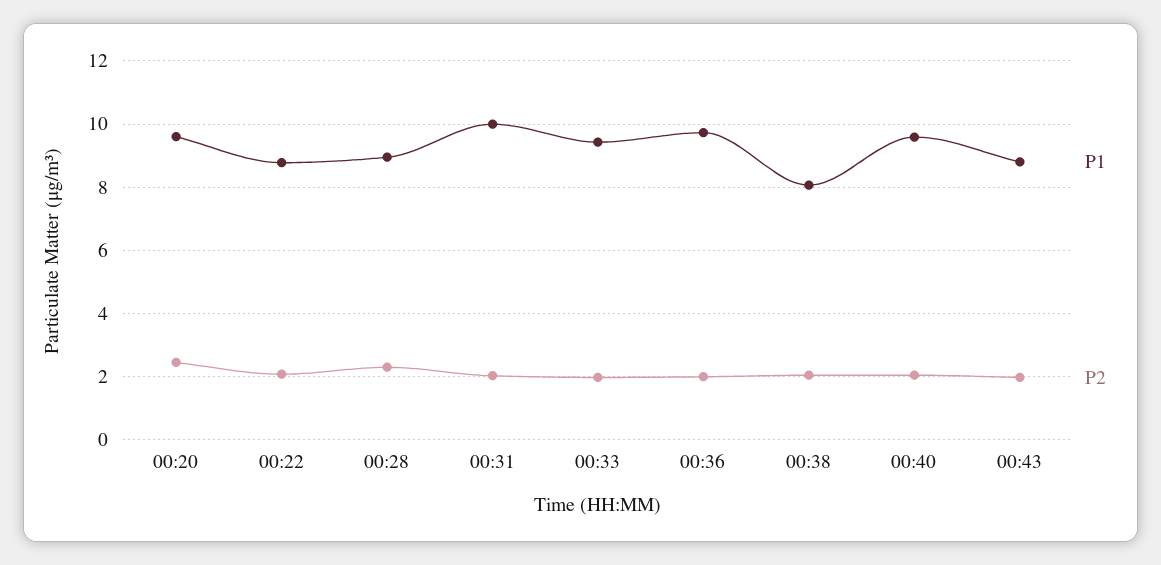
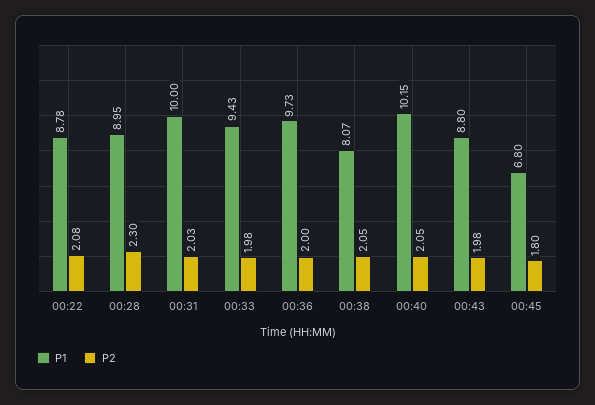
P1, 00:20: 9.6 -> none
P2, 00:20: 2.4 -> none
P1, 00:40: 9.6 -> 10.15
P1, 00:45: none -> 6.8
P2, 00:45: none -> 1.8

